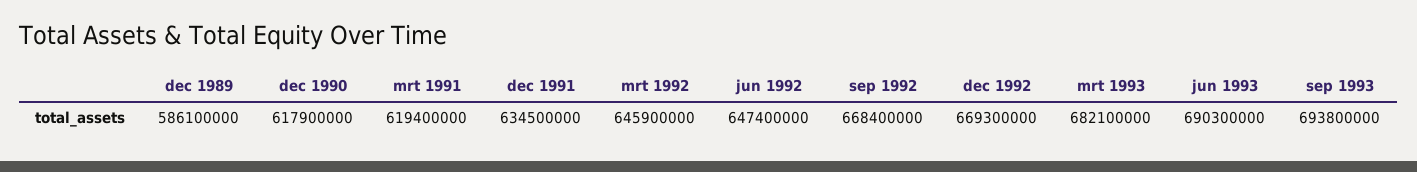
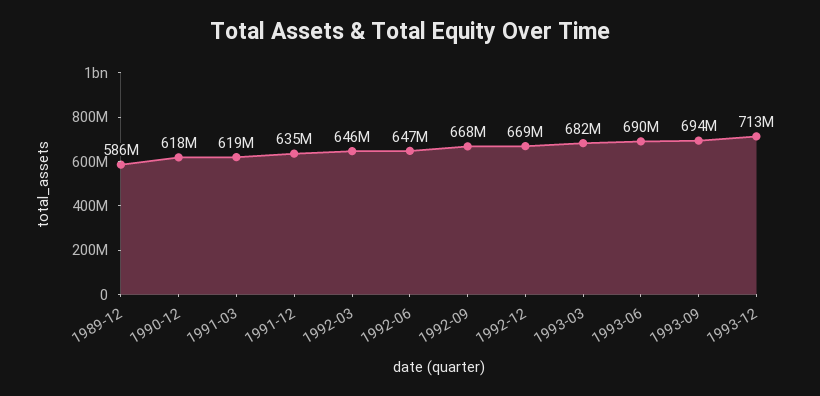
1993-12: none -> 713000000

